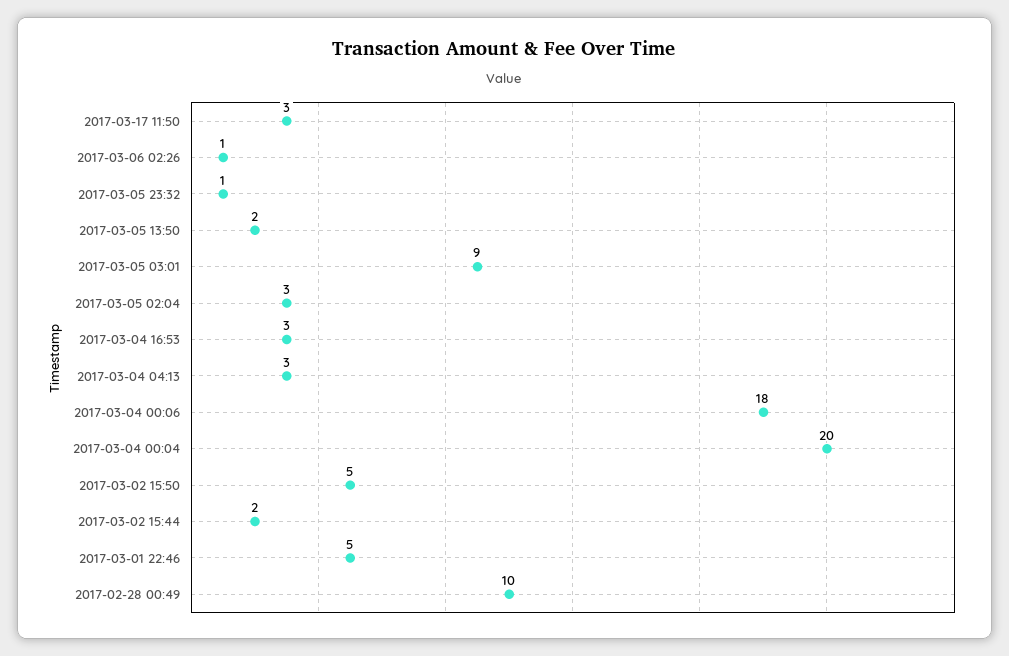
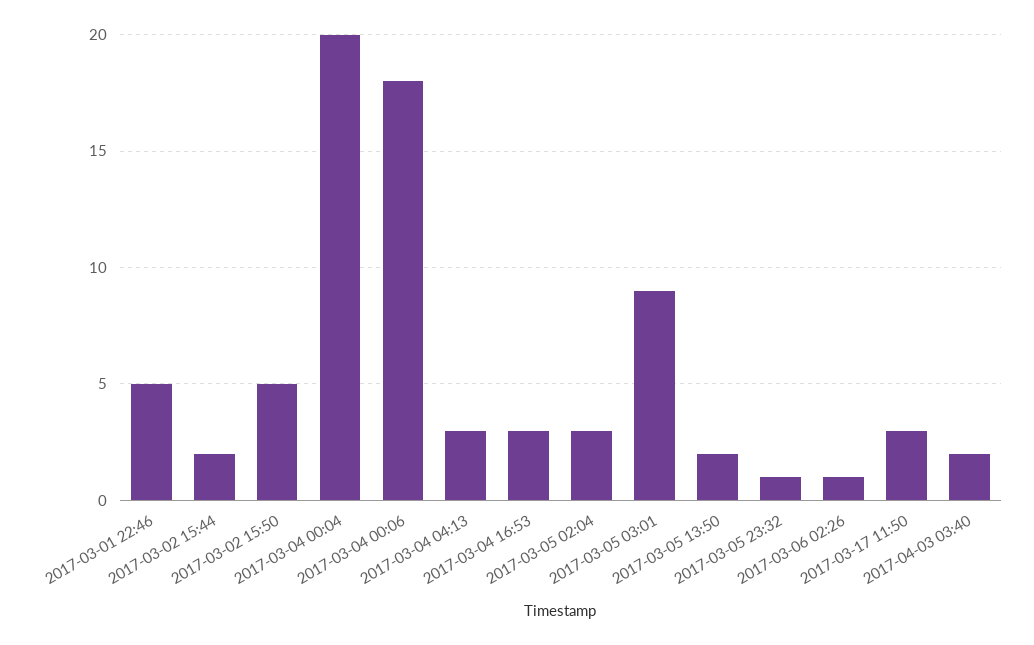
2017-02-28 00:49: 10 -> none
2017-04-03 03:40: none -> 2

